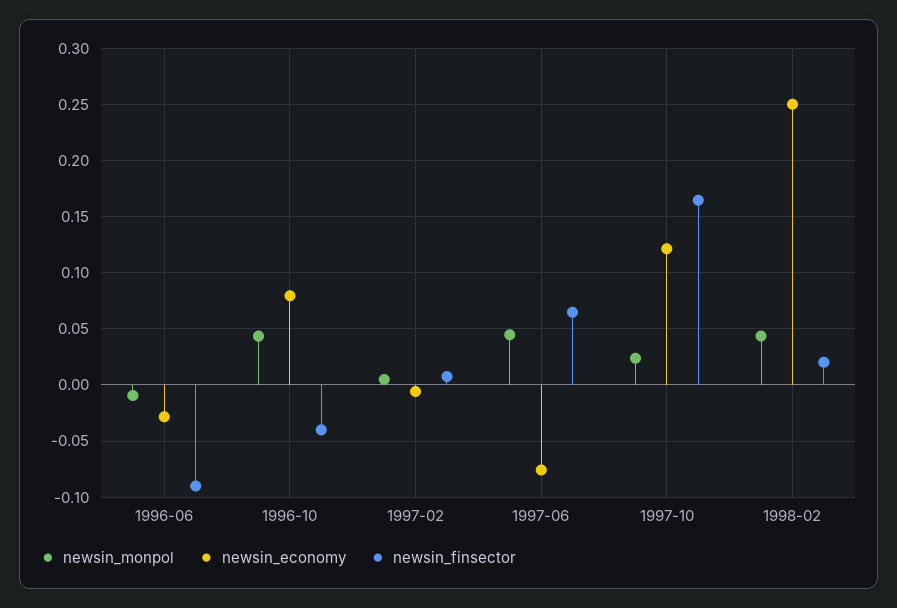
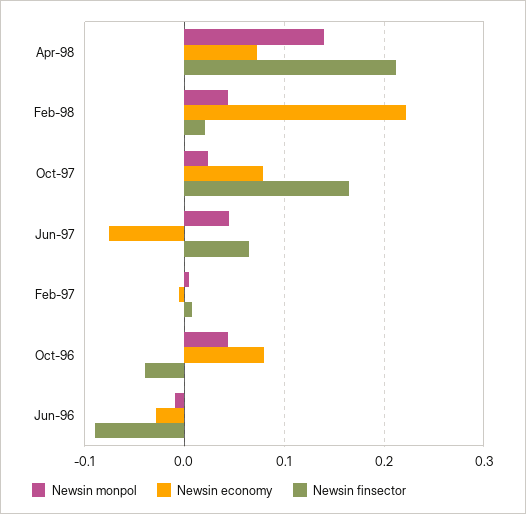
newsin_economy, 1997-10: 0.12 -> 0.08
newsin_economy, 1998-02: 0.25 -> 0.22
newsin_monpol, Apr-98: none -> 0.14
newsin_economy, Apr-98: none -> 0.07
newsin_finsector, Apr-98: none -> 0.21

